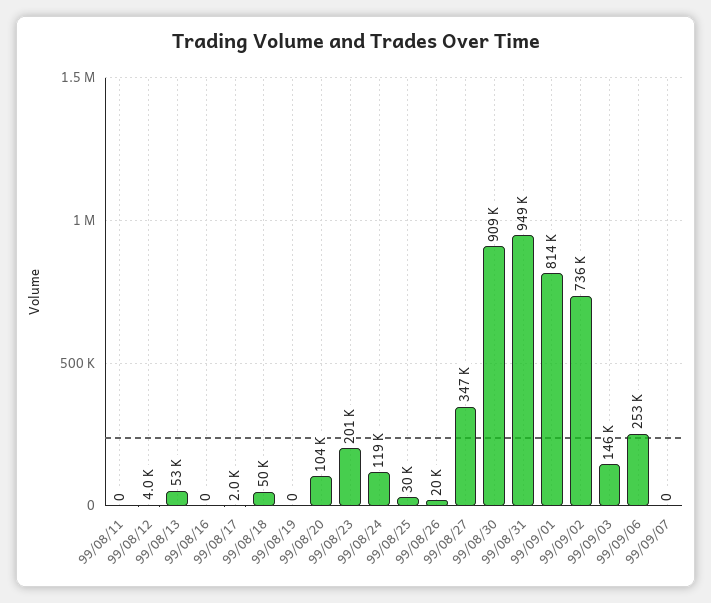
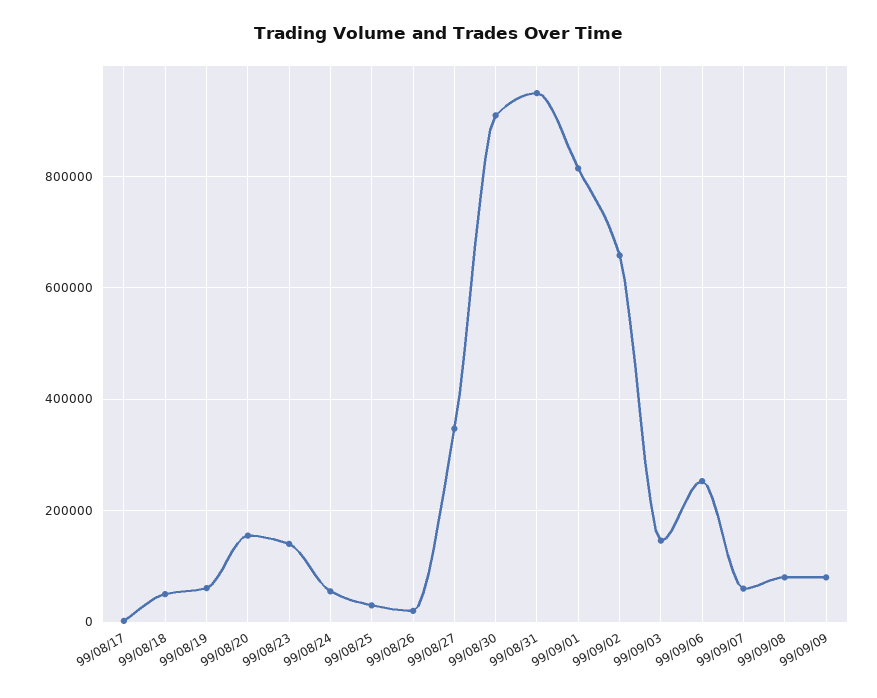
99/08/11: 0 -> none
99/08/12: 4000 -> none
99/08/13: 53000 -> none
99/08/16: 0 -> none
99/08/19: 0 -> 60000
99/08/20: 104000 -> 160000
99/08/23: 201000 -> 140000
99/08/24: 119000 -> 60000
99/09/02: 736000 -> 660000
99/09/07: 0 -> 60000
99/09/08: none -> 80000
99/09/09: none -> 80000

